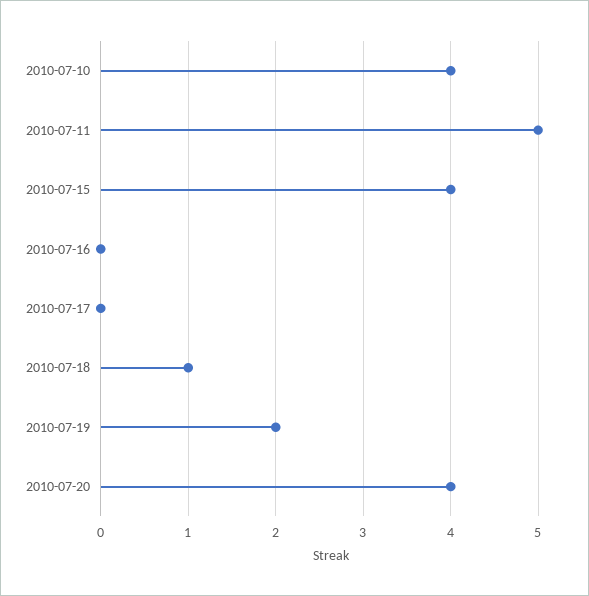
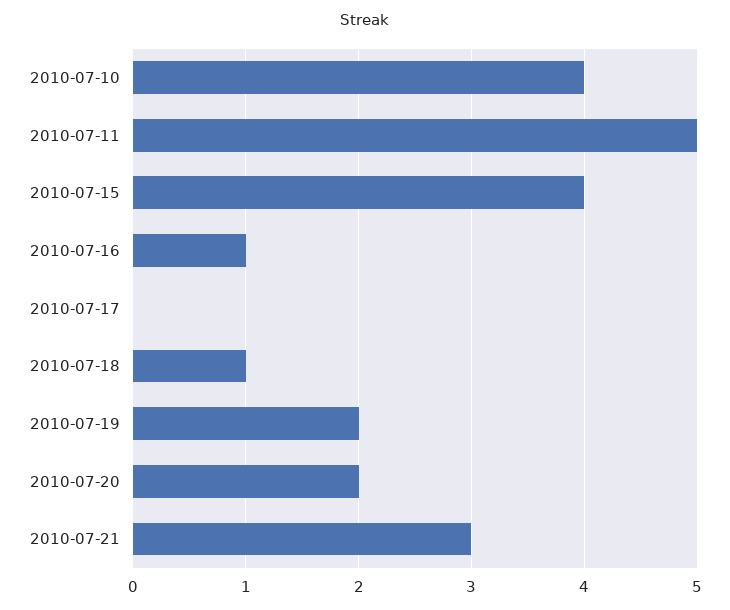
2010-07-16: 0 -> 1
2010-07-20: 4 -> 2
2010-07-21: none -> 3

